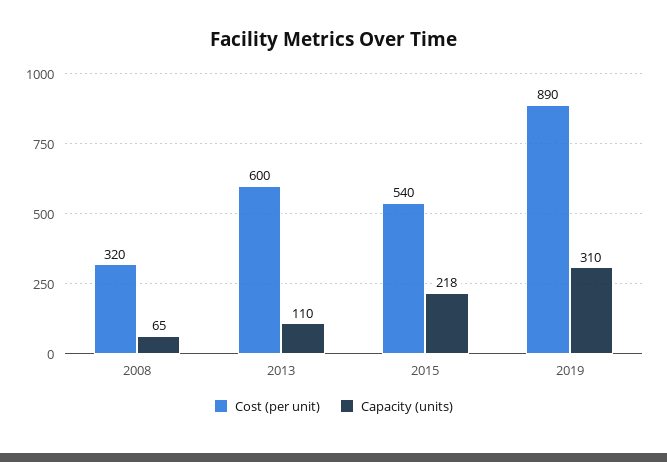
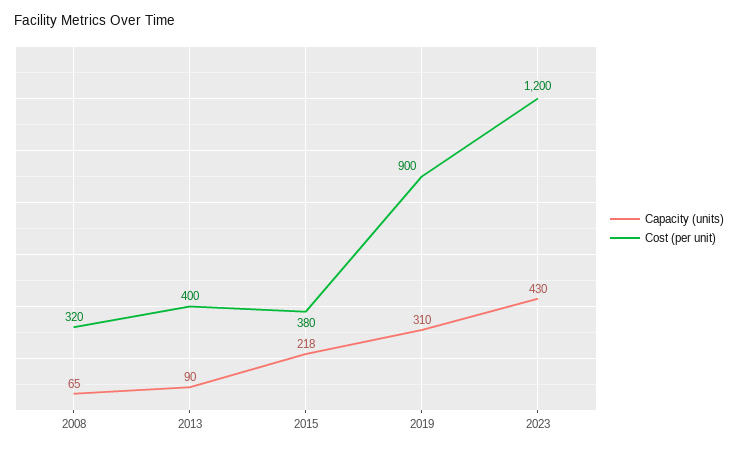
Cost (per unit), 2013: 600 -> 400
Capacity (units), 2013: 110 -> 90
Cost (per unit), 2015: 540 -> 380
Cost (per unit), 2019: 890 -> 900
Capacity (units), 2023: none -> 430
Cost (per unit), 2023: none -> 1200

